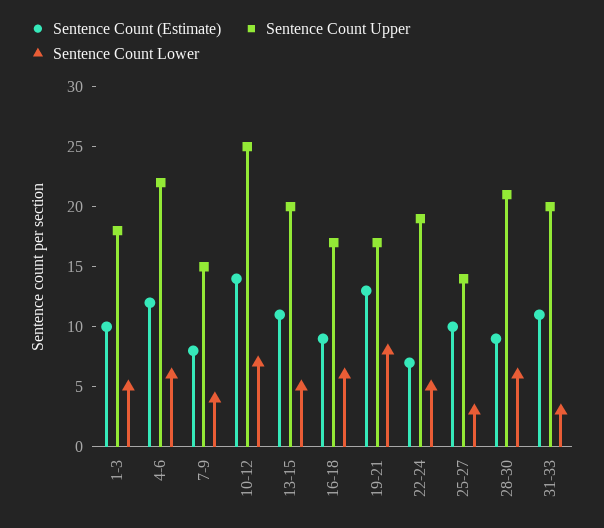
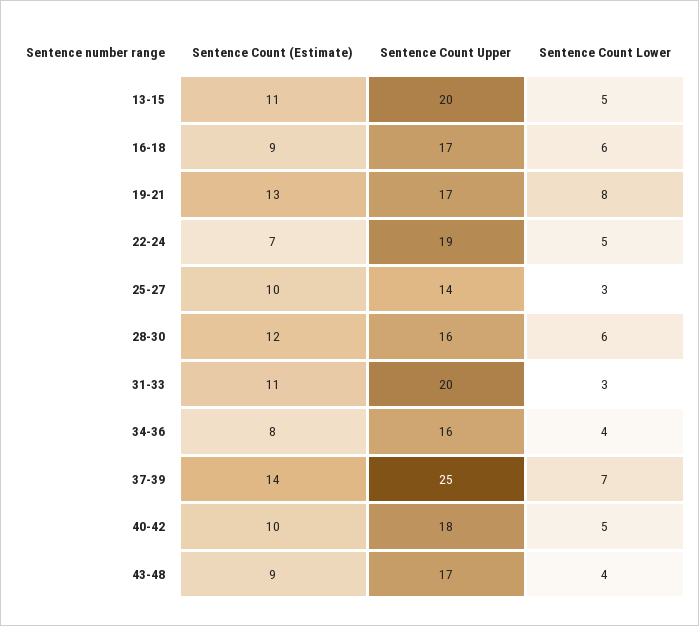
Sentence Count (Estimate), 1-3: 10 -> none
Sentence Count Upper, 1-3: 18 -> none
Sentence Count Lower, 1-3: 5 -> none
Sentence Count (Estimate), 4-6: 12 -> none
Sentence Count Upper, 4-6: 22 -> none
Sentence Count Lower, 4-6: 6 -> none
Sentence Count (Estimate), 7-9: 8 -> none
Sentence Count Upper, 7-9: 15 -> none
Sentence Count Lower, 7-9: 4 -> none
Sentence Count (Estimate), 10-12: 14 -> none
Sentence Count Upper, 10-12: 25 -> none
Sentence Count Lower, 10-12: 7 -> none
Sentence Count (Estimate), 28-30: 9 -> 12
Sentence Count Upper, 28-30: 21 -> 16
Sentence Count (Estimate), 34-36: none -> 8
Sentence Count Upper, 34-36: none -> 16
Sentence Count Lower, 34-36: none -> 4
Sentence Count (Estimate), 37-39: none -> 14
Sentence Count Upper, 37-39: none -> 25
Sentence Count Lower, 37-39: none -> 7
Sentence Count (Estimate), 40-42: none -> 10
Sentence Count Upper, 40-42: none -> 18
Sentence Count Lower, 40-42: none -> 5
Sentence Count (Estimate), 43-48: none -> 9
Sentence Count Upper, 43-48: none -> 17
Sentence Count Lower, 43-48: none -> 4

